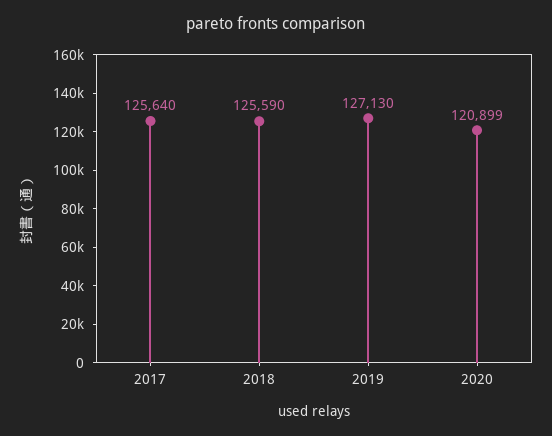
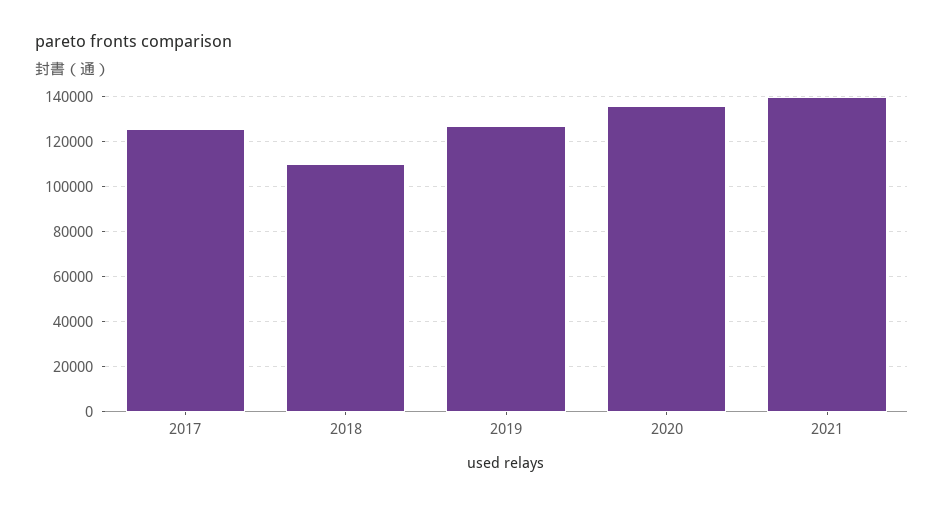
2018: 125590 -> 110000
2020: 120899 -> 135000
2021: none -> 140000

